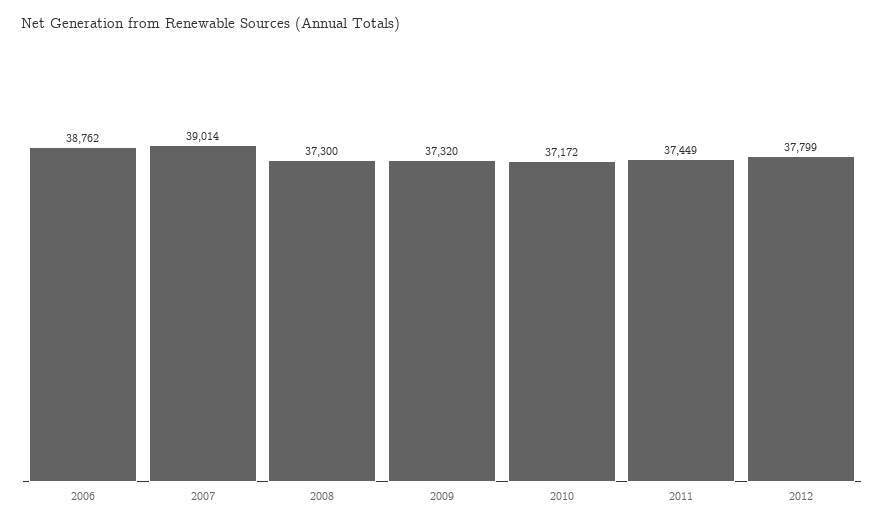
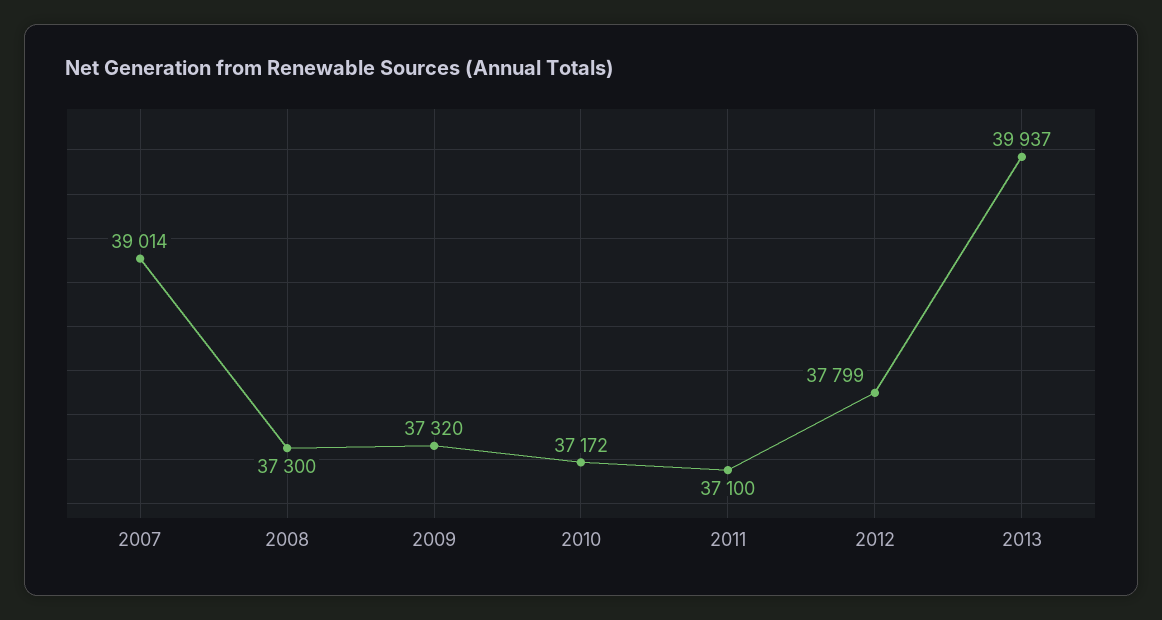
2006: 38762 -> none
2011: 37449 -> 37100
2013: none -> 39937

